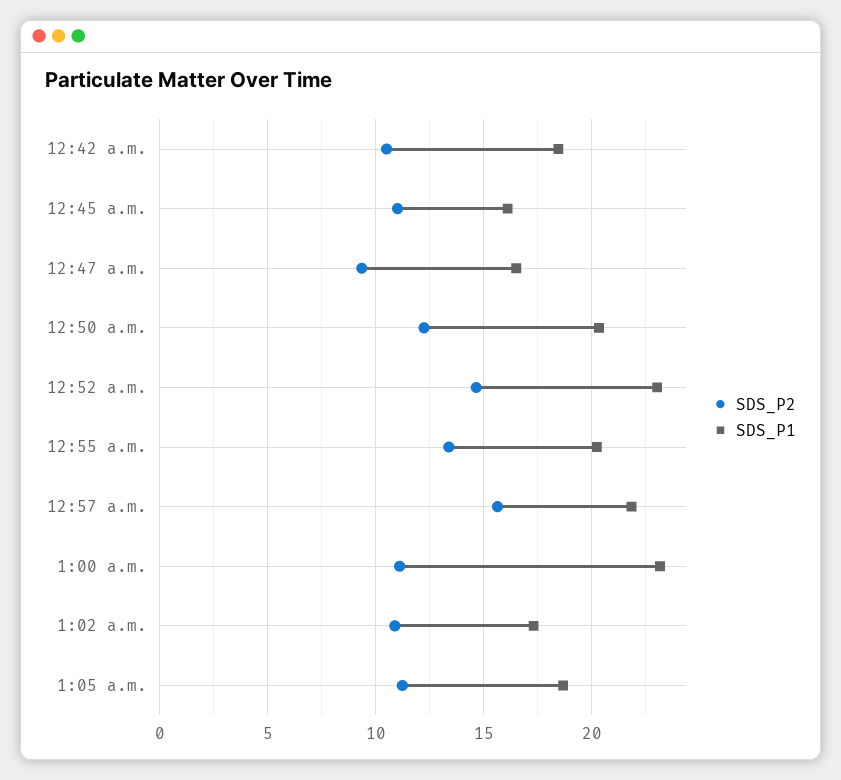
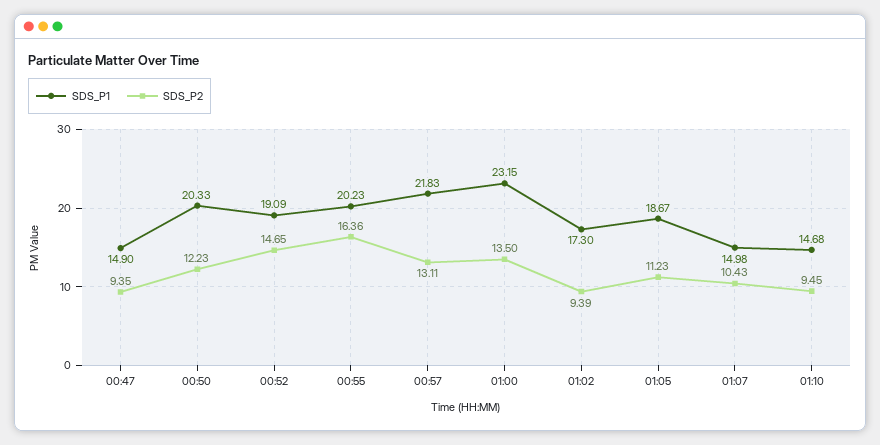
SDS_P2, 12:42 a.m.: 10.5 -> none
SDS_P1, 12:42 a.m.: 18.5 -> none
SDS_P2, 12:45 a.m.: 11 -> none
SDS_P1, 12:45 a.m.: 16 -> none
SDS_P1, 12:47 a.m.: 16.5 -> 14.9
SDS_P1, 12:52 a.m.: 23 -> 19.09
SDS_P2, 12:55 a.m.: 13.5 -> 16.36
SDS_P2, 12:57 a.m.: 15.5 -> 13.11
SDS_P2, 1:00 a.m.: 11 -> 13.5
SDS_P2, 1:02 a.m.: 11 -> 9.39
SDS_P1, 01:07: none -> 14.98
SDS_P2, 01:07: none -> 10.43
SDS_P1, 01:10: none -> 14.68
SDS_P2, 01:10: none -> 9.45

